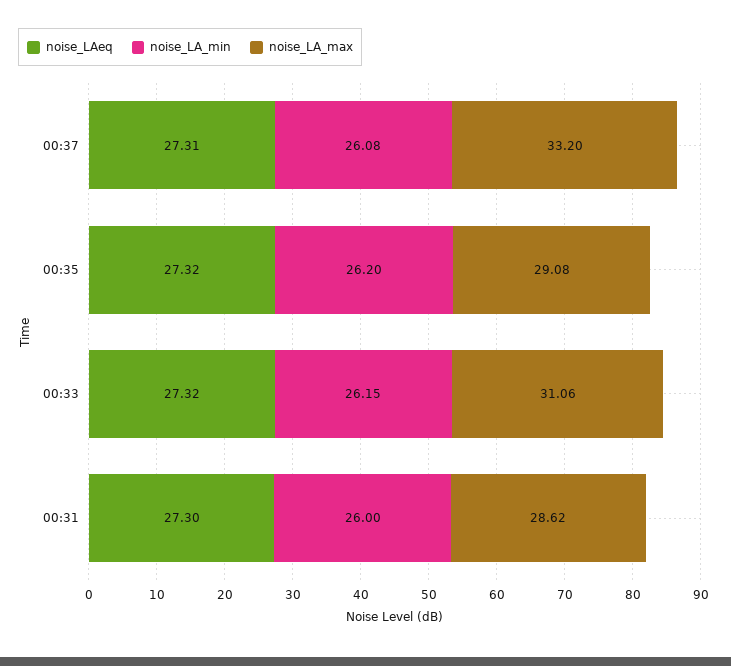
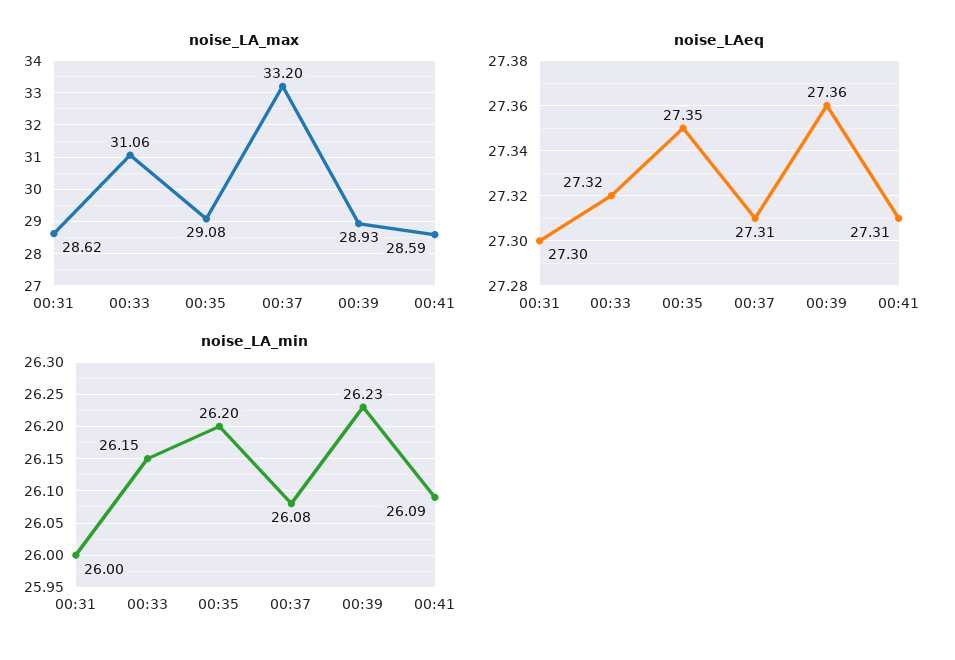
noise_LAeq, 00:35: 27.32 -> 27.35
noise_LA_max, 00:39: none -> 28.93
noise_LA_max, 00:41: none -> 28.59
noise_LAeq, 00:39: none -> 27.36
noise_LAeq, 00:41: none -> 27.31
noise_LA_min, 00:39: none -> 26.23
noise_LA_min, 00:41: none -> 26.09

